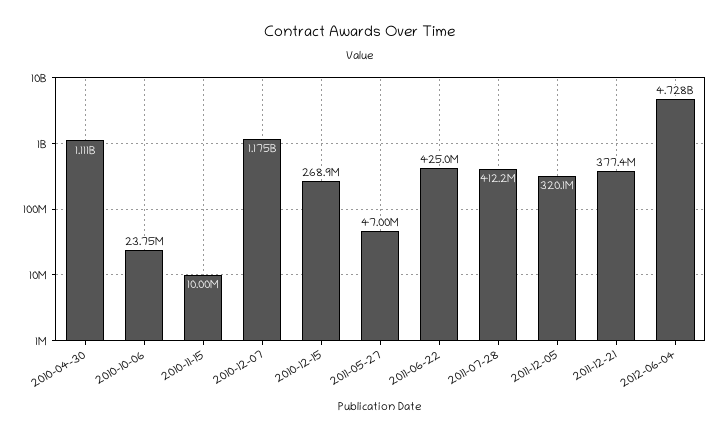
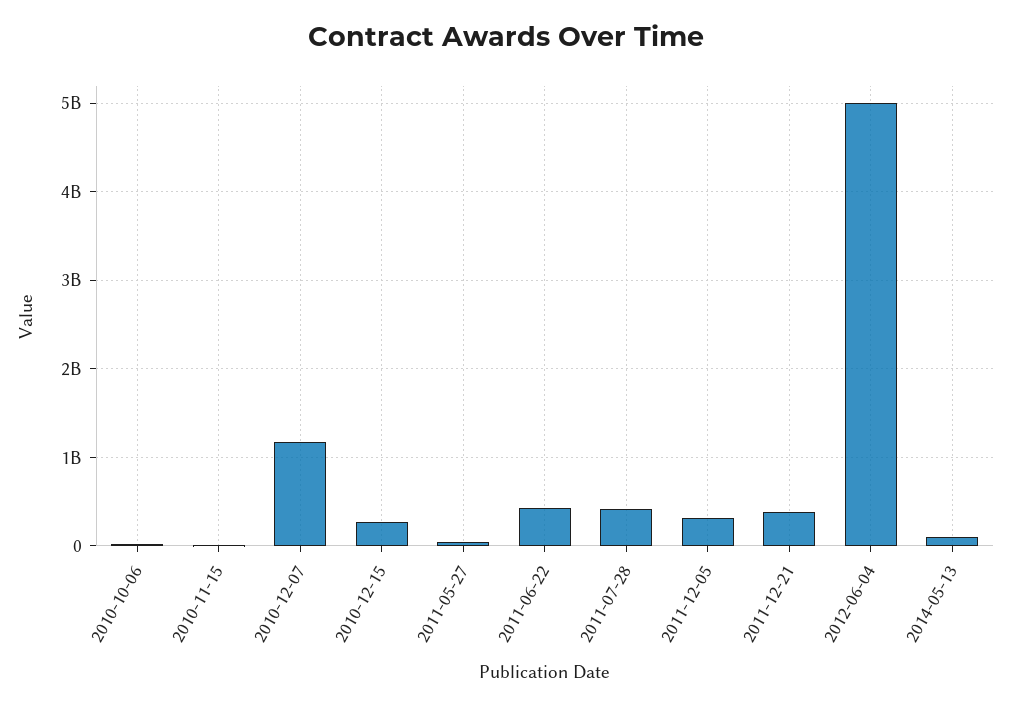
2010-04-30: 1111000000 -> none
2012-06-04: 4728000000 -> 5000000000
2014-05-13: none -> 100000000

